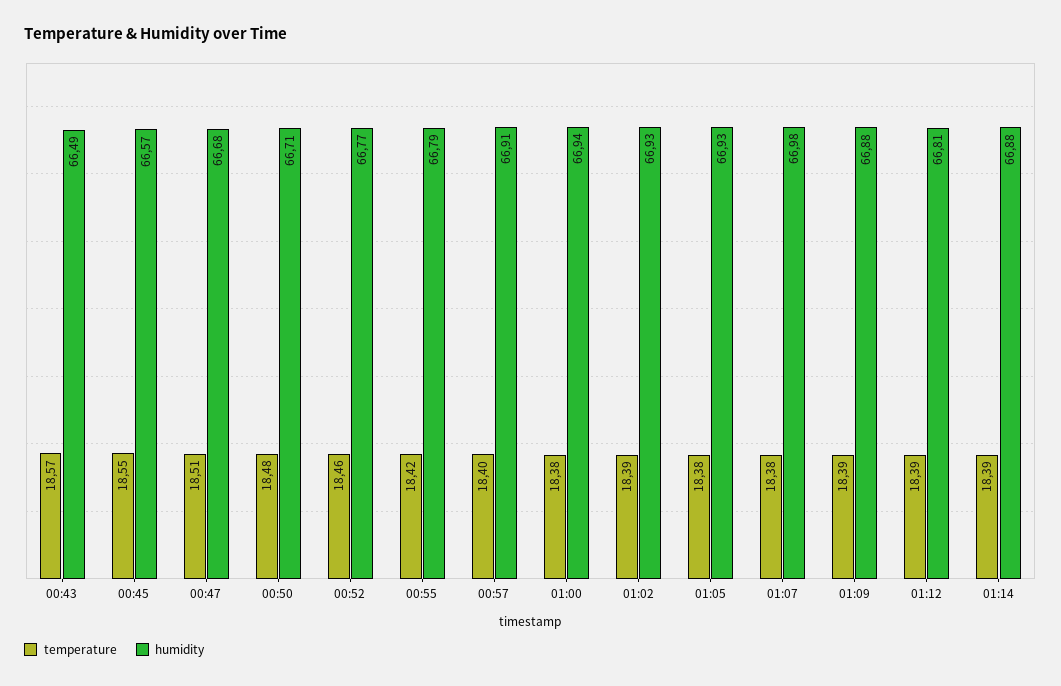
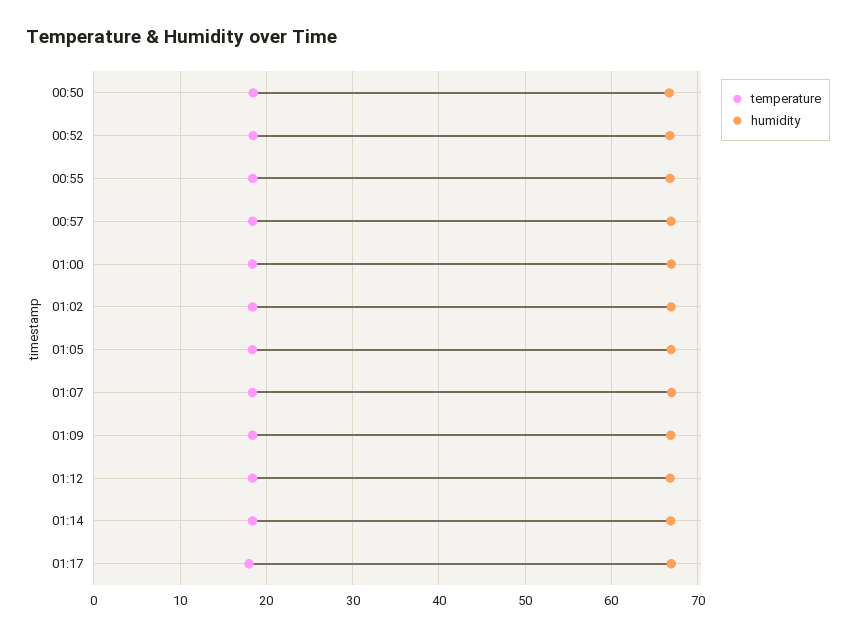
temperature, 00:43: 18.57 -> none
humidity, 00:43: 66.49 -> none
temperature, 00:45: 18.55 -> none
humidity, 00:45: 66.57 -> none
temperature, 00:47: 18.51 -> none
humidity, 00:47: 66.68 -> none
temperature, 01:17: none -> 18
humidity, 01:17: none -> 67

